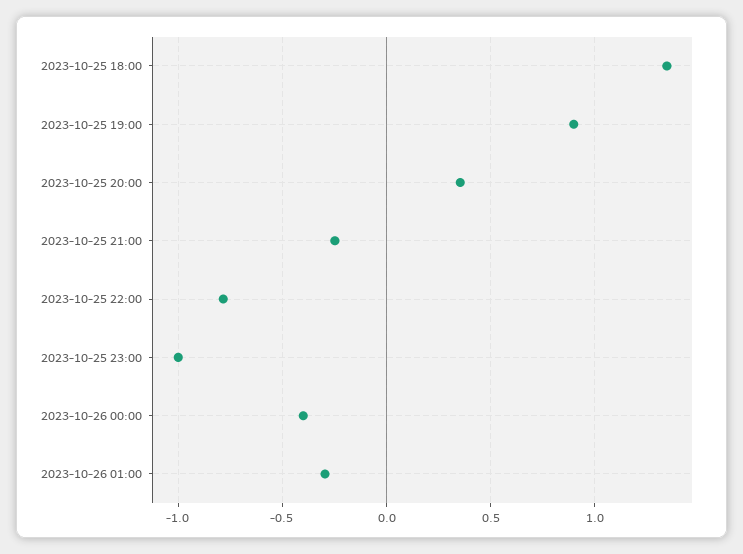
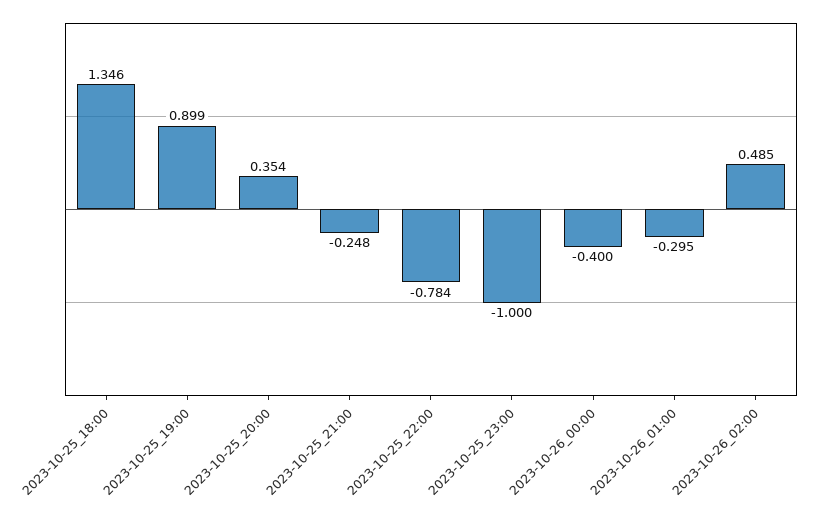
2023-10-26_02:00: none -> 0.485

